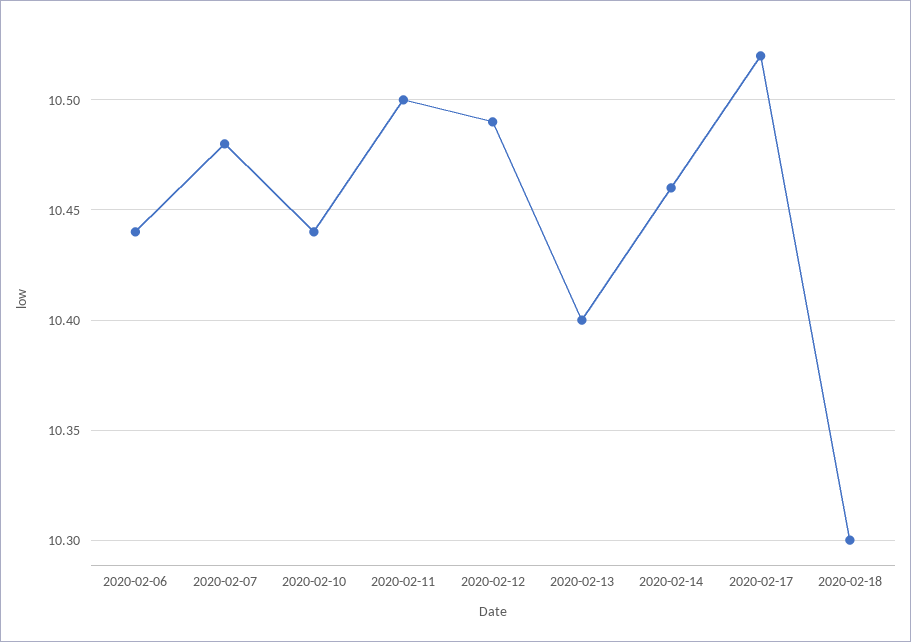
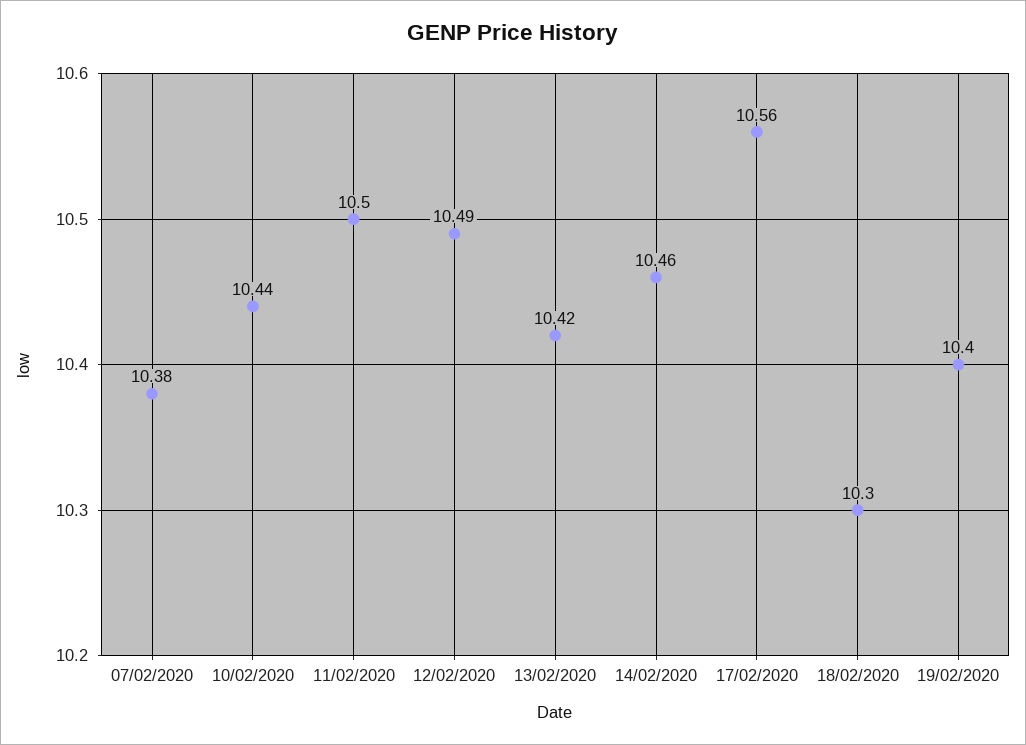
2020-02-06: 10.44 -> none
2020-02-07: 10.48 -> 10.38
2020-02-13: 10.4 -> 10.42
2020-02-17: 10.52 -> 10.56
19/02/2020: none -> 10.4

